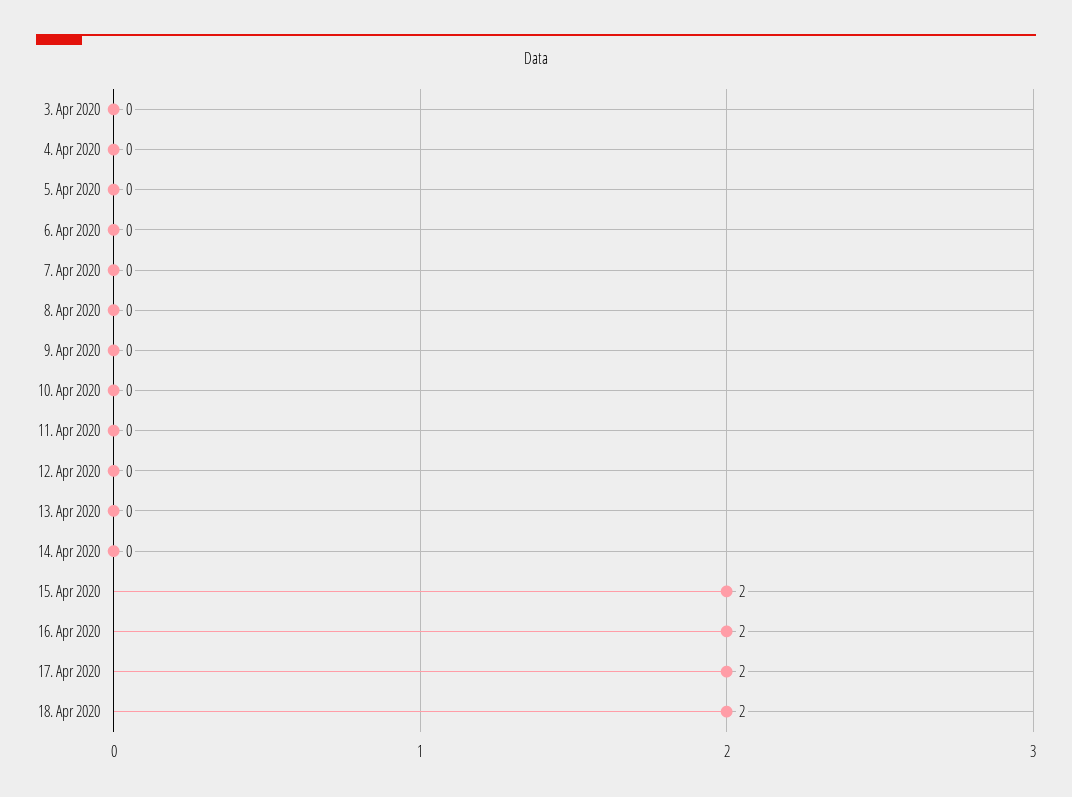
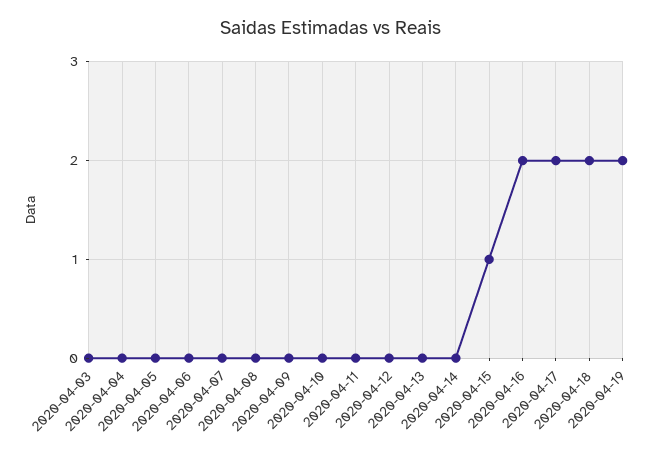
15. Apr 2020: 2 -> 1
2020-04-19: none -> 2

